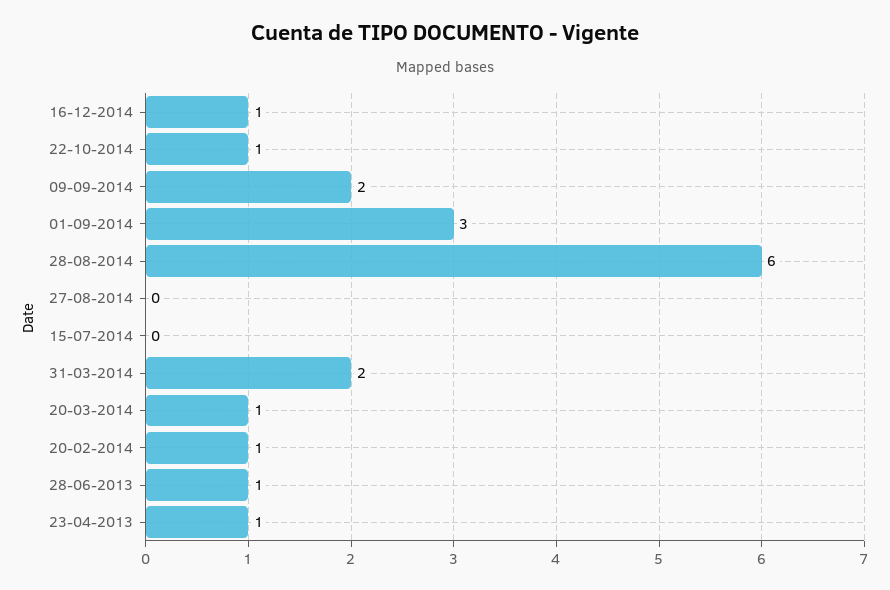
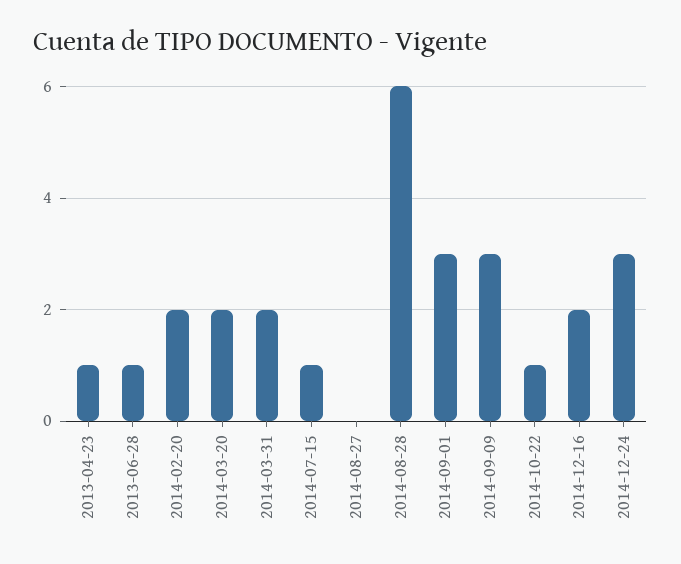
16-12-2014: 1 -> 2
09-09-2014: 2 -> 3
15-07-2014: 0 -> 1
20-03-2014: 1 -> 2
20-02-2014: 1 -> 2
2014-12-24: none -> 3

